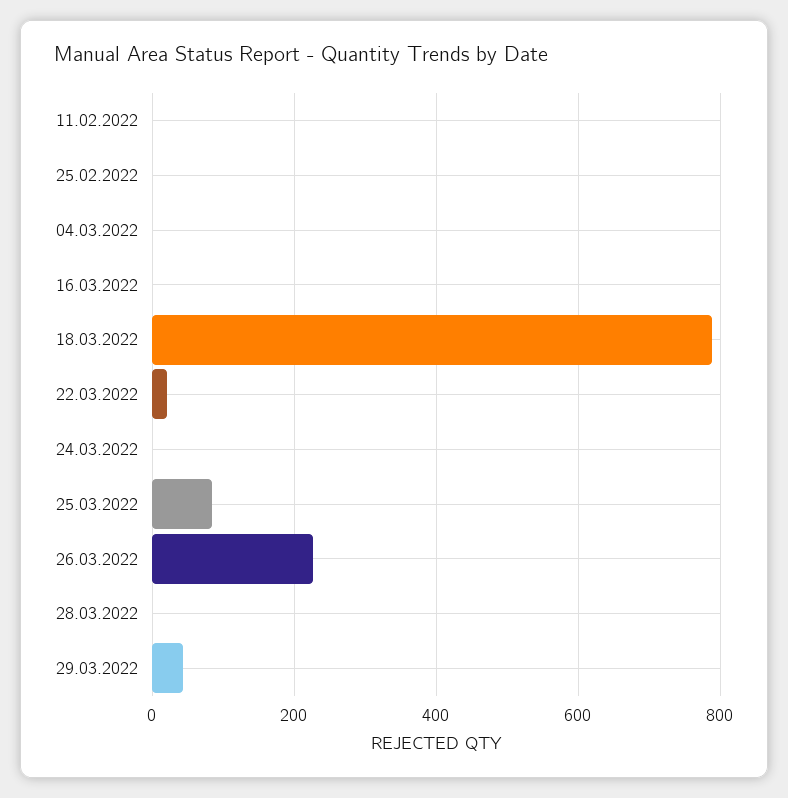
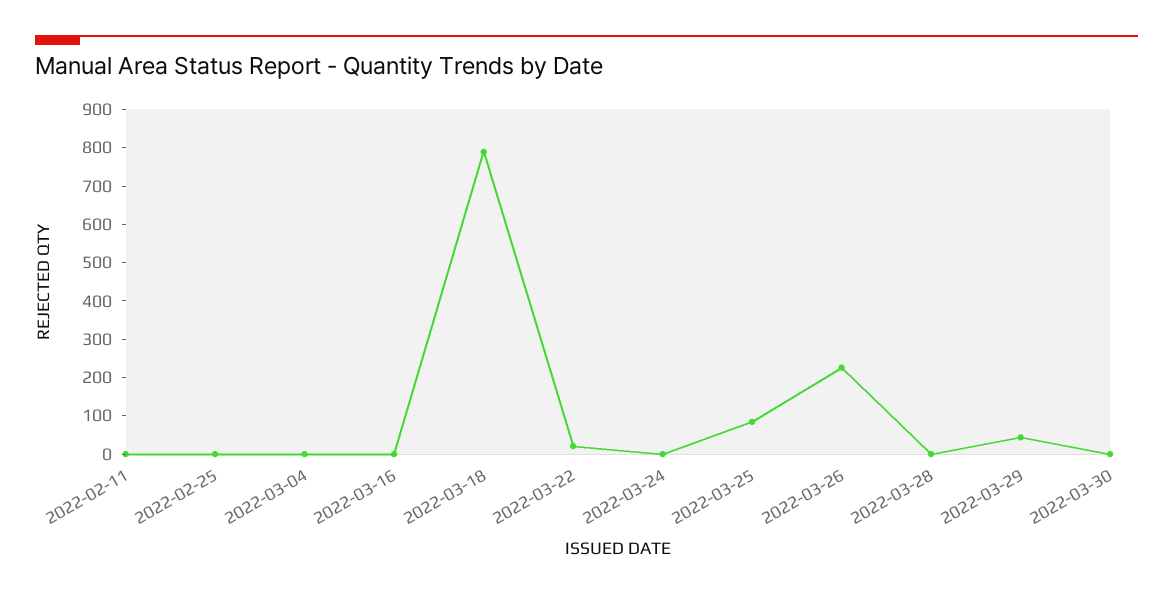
2022-03-30: none -> 0

